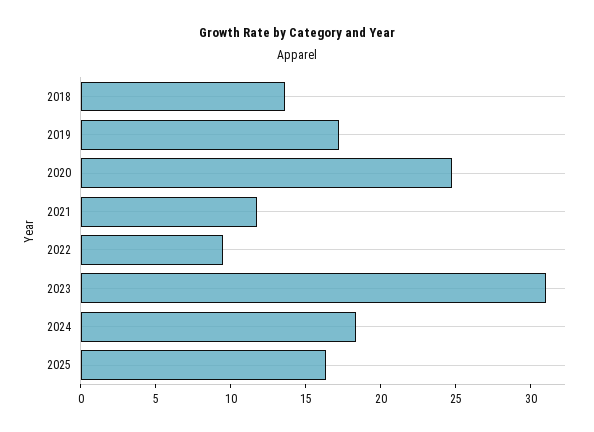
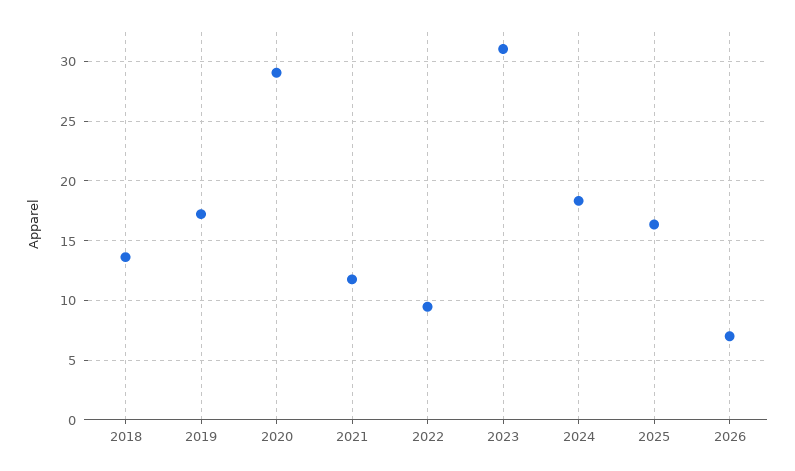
2020: 25 -> 29
2026: none -> 7

